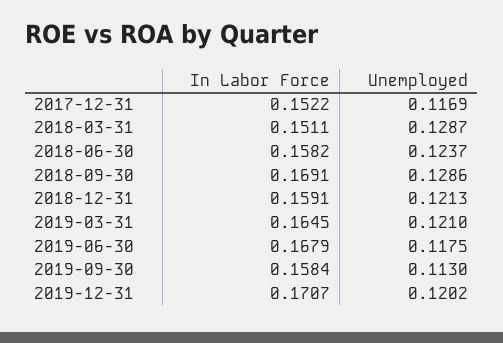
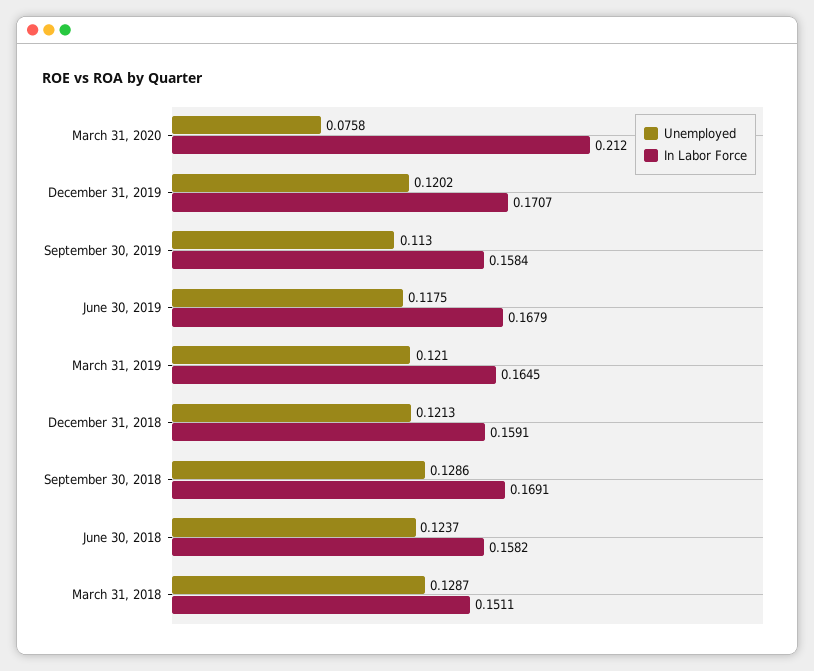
In Labor Force, 2017-12-31: 0.1522 -> none
Unemployed, 2017-12-31: 0.1169 -> none
Unemployed, March 31, 2020: none -> 0.0758
In Labor Force, March 31, 2020: none -> 0.212

